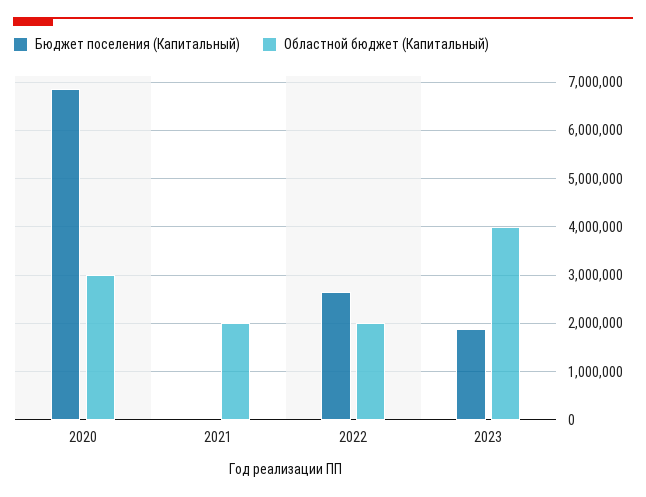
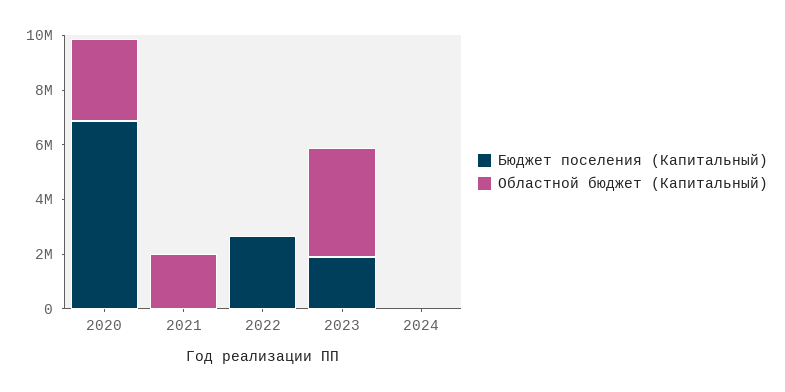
Областной бюджет (Капитальный), 2022: 2000000 -> 0
Бюджет поселения (Капитальный), 2024: none -> 0
Областной бюджет (Капитальный), 2024: none -> 0

